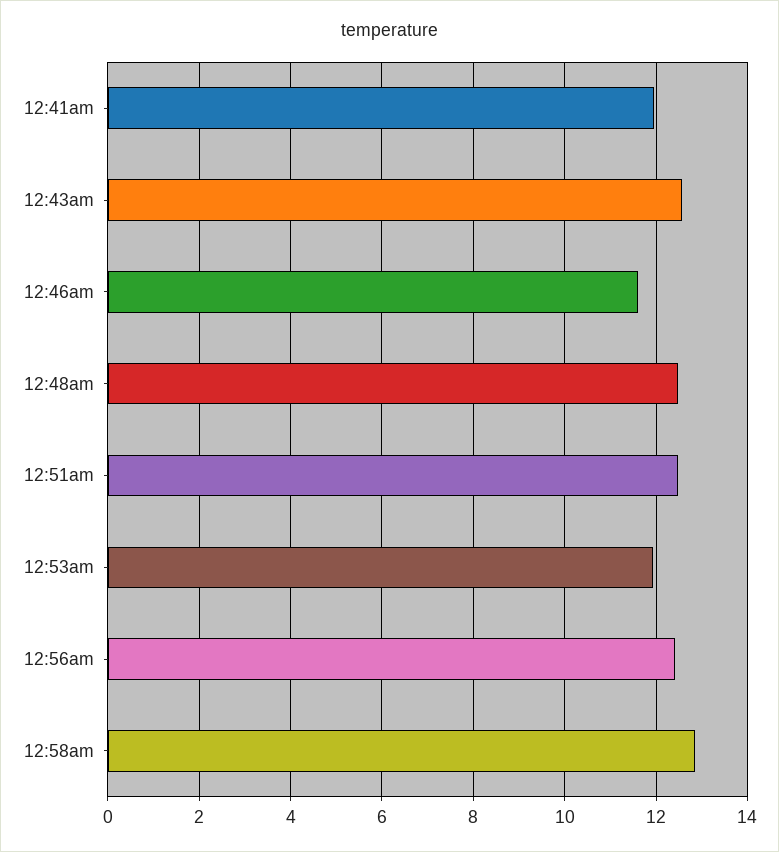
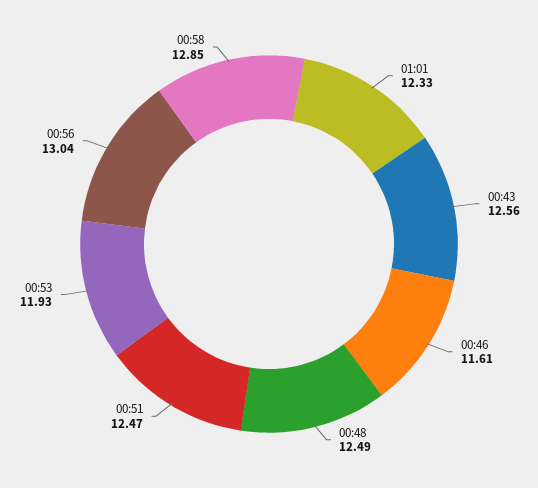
12:41am: 12 -> none
12:56am: 12.4 -> 13.04
01:01: none -> 12.33

